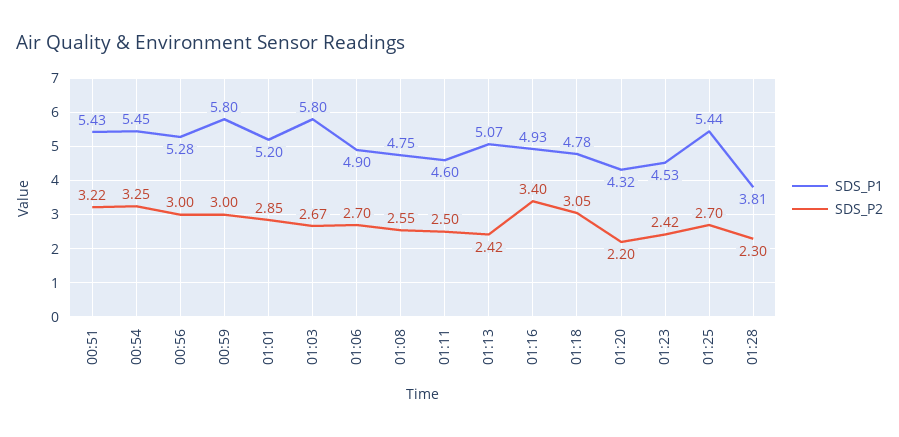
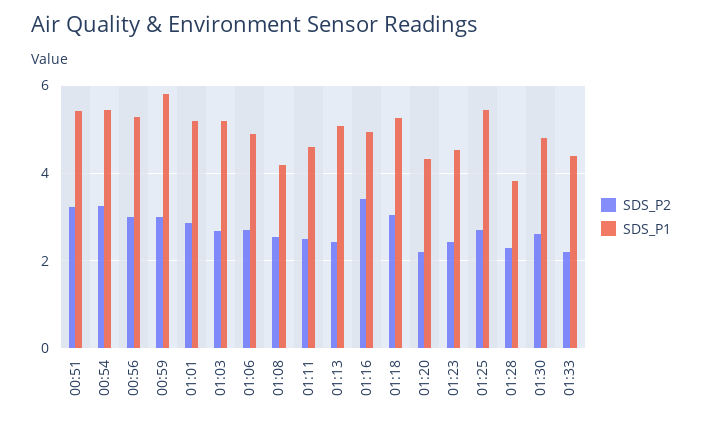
SDS_P1, 01:03: 5.8 -> 5.2
SDS_P1, 01:08: 4.75 -> 4.2
SDS_P1, 01:18: 4.78 -> 5.2
SDS_P2, 01:30: none -> 2.6
SDS_P1, 01:30: none -> 4.8
SDS_P2, 01:33: none -> 2.2
SDS_P1, 01:33: none -> 4.4

